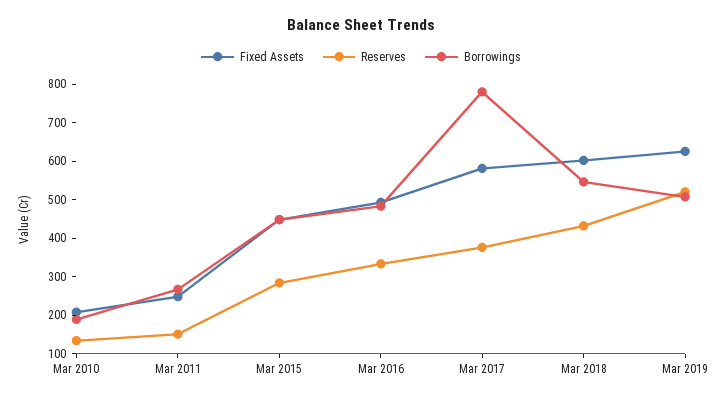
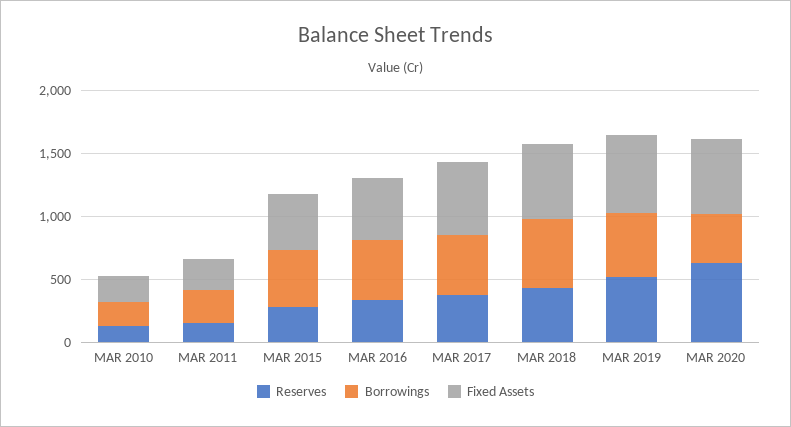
Borrowings, Mar 2017: 775 -> 500
Reserves, MAR 2020: none -> 600
Borrowings, MAR 2020: none -> 400
Fixed Assets, MAR 2020: none -> 600

